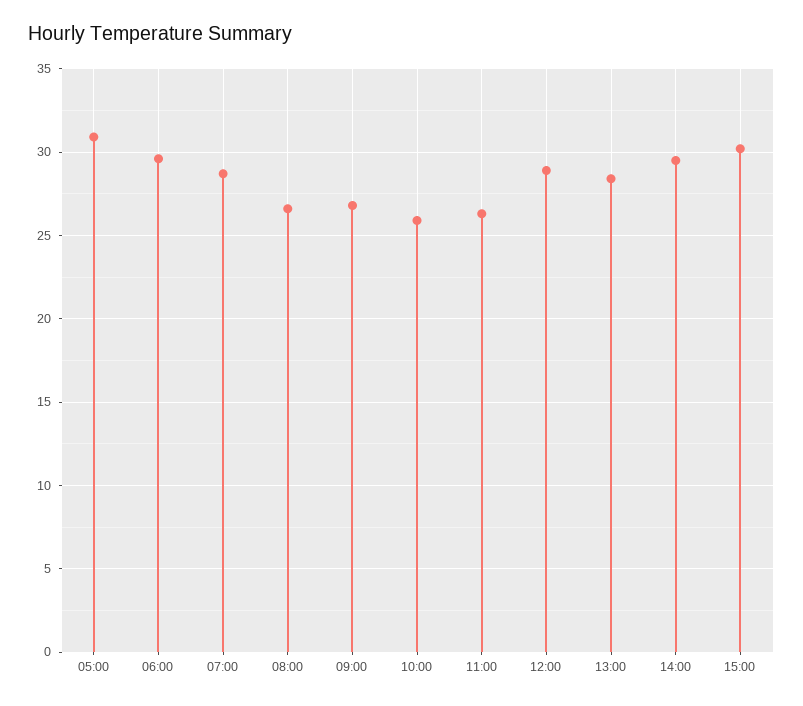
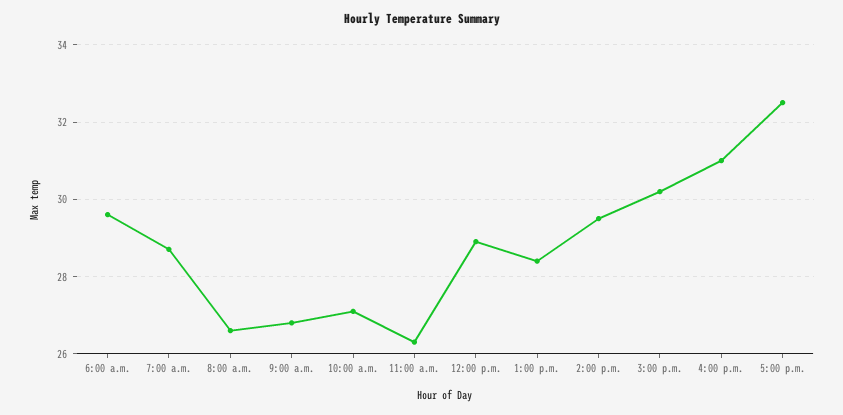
05:00: 31 -> none
10:00: 26 -> 27
4:00 p.m.: none -> 31
5:00 p.m.: none -> 32.5

